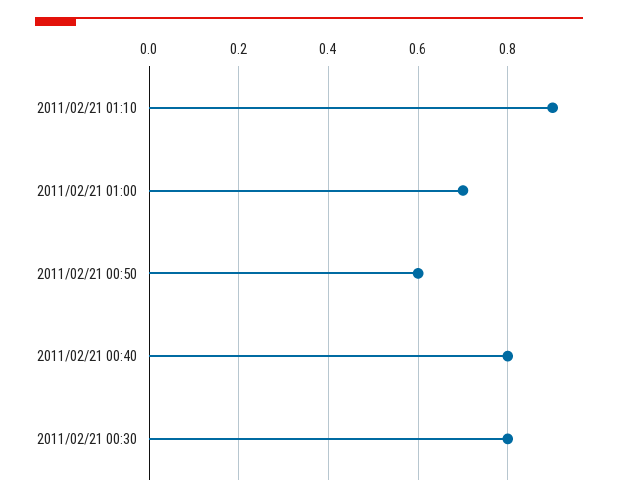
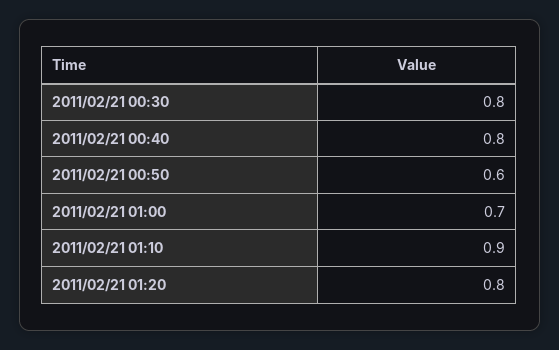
2011/02/21 01:20: none -> 0.8

